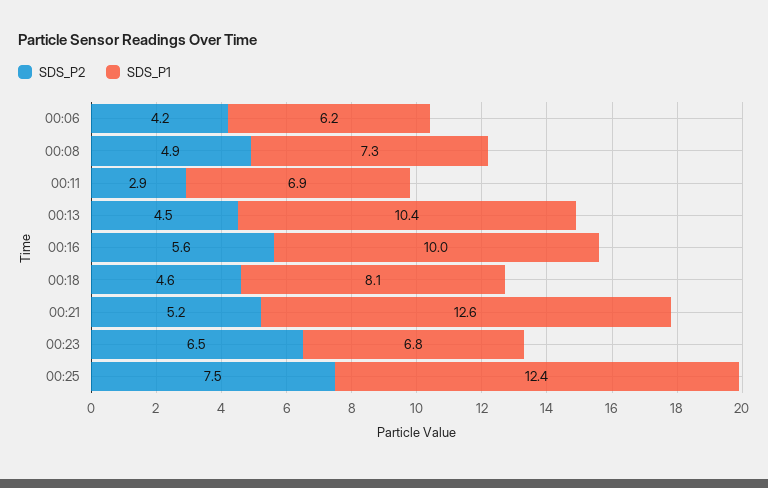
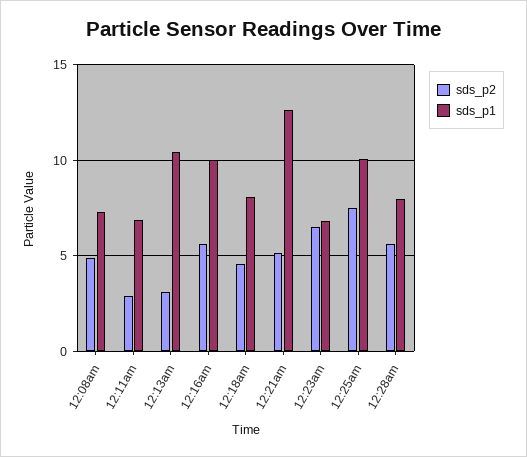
SDS_P2, 00:06: 4.2 -> none
SDS_P1, 00:06: 6.2 -> none
SDS_P2, 00:13: 4.5 -> 3
SDS_P1, 00:25: 12.4 -> 10
SDS_P2, 12:28am: none -> 5.5
SDS_P1, 12:28am: none -> 8

